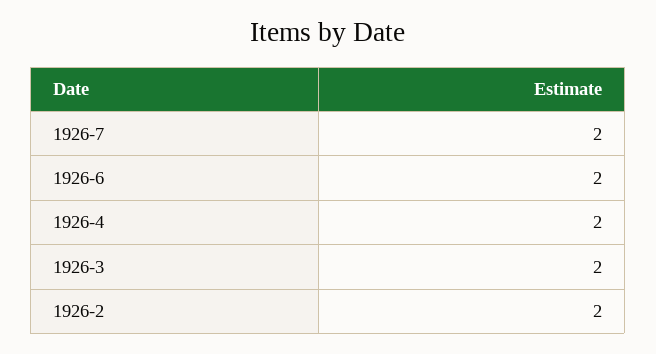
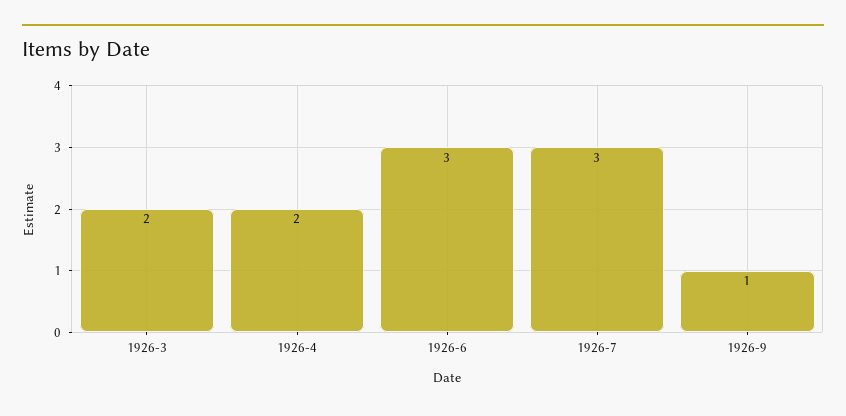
1926-7: 2 -> 3
1926-6: 2 -> 3
1926-2: 2 -> none
1926-9: none -> 1

